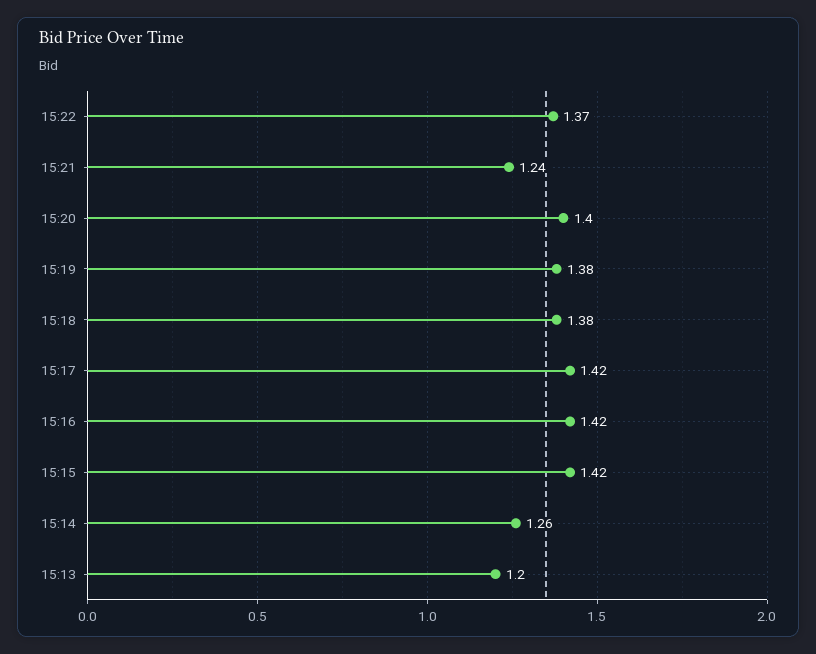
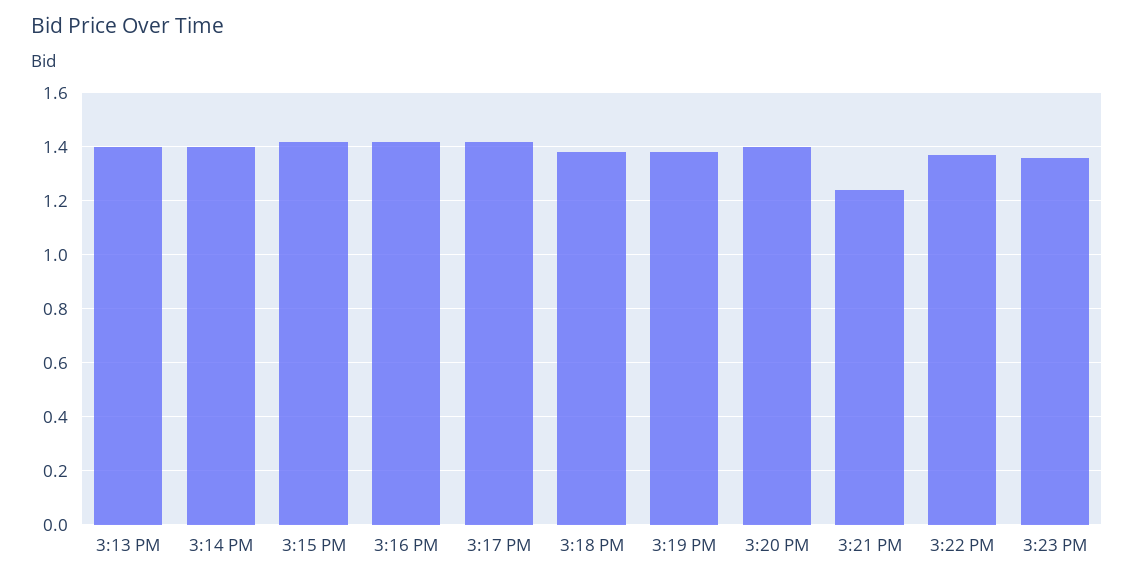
15:14: 1.26 -> 1.4
15:13: 1.2 -> 1.4
3:23 PM: none -> 1.35

